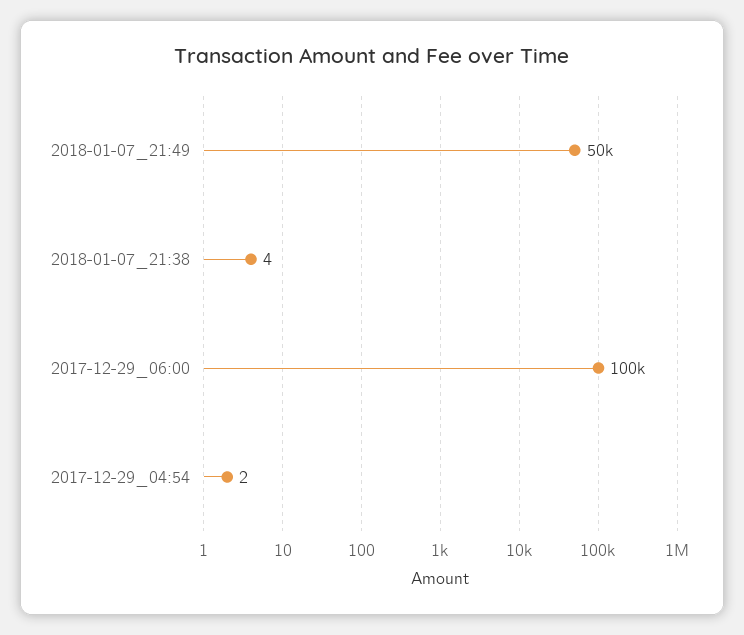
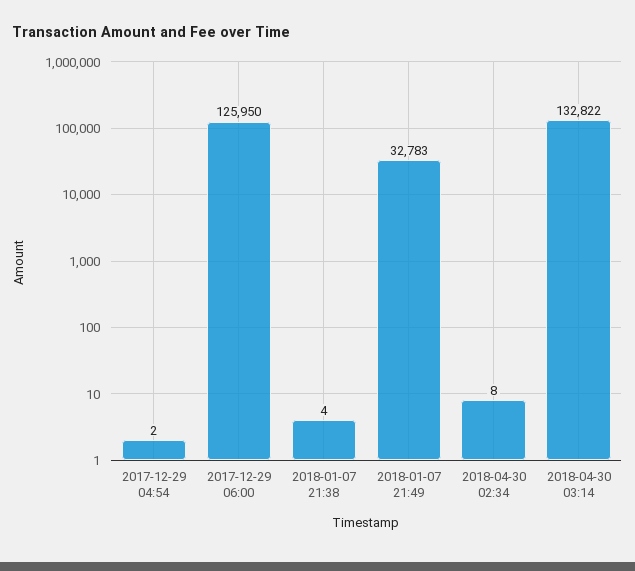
2018-01-07_21:49: 50000 -> 32783
2017-12-29_06:00: 100000 -> 125950
2018-04-30 02:34: none -> 8
2018-04-30 03:14: none -> 132822

